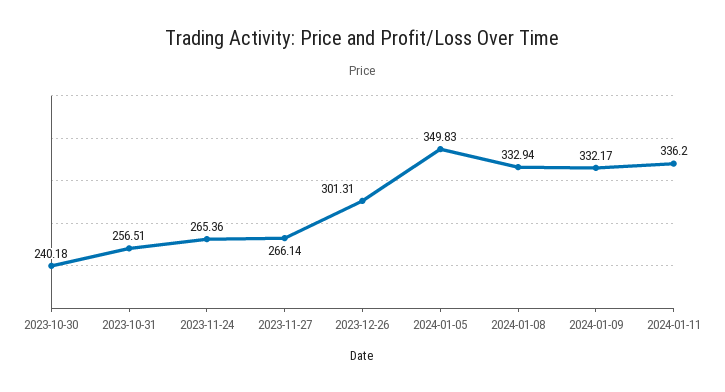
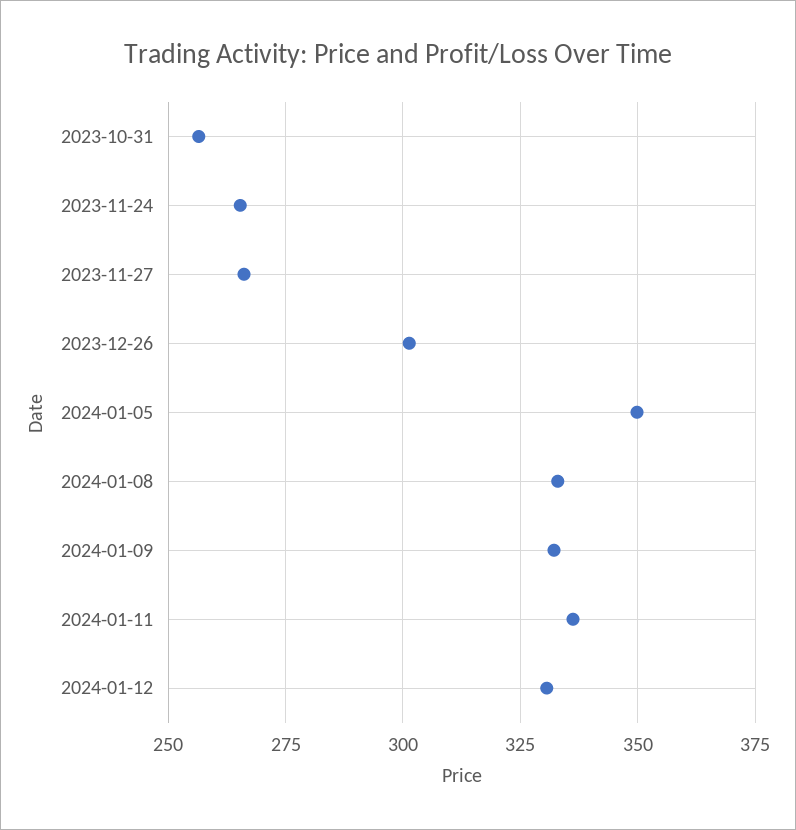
2023-10-30: 240.18 -> none
2024-01-12: none -> 330

